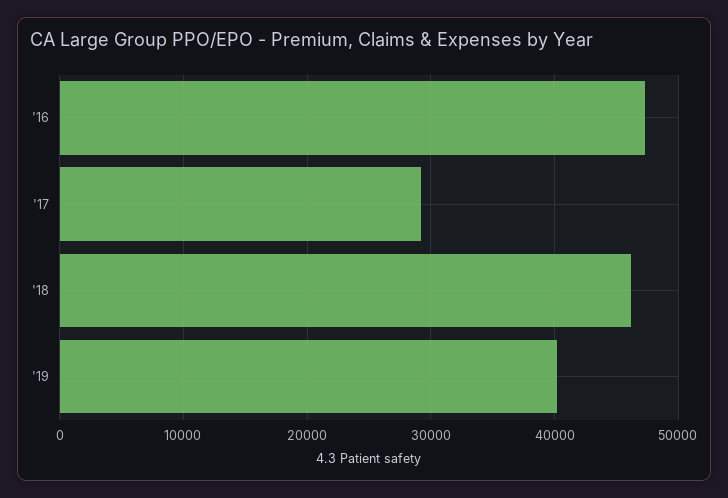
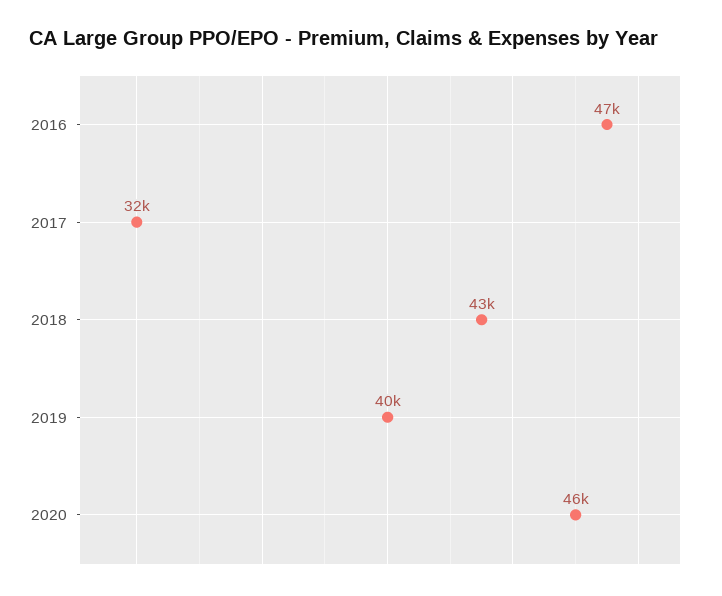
'17: 29000 -> 32000
'18: 46000 -> 43000
2020: none -> 46000

